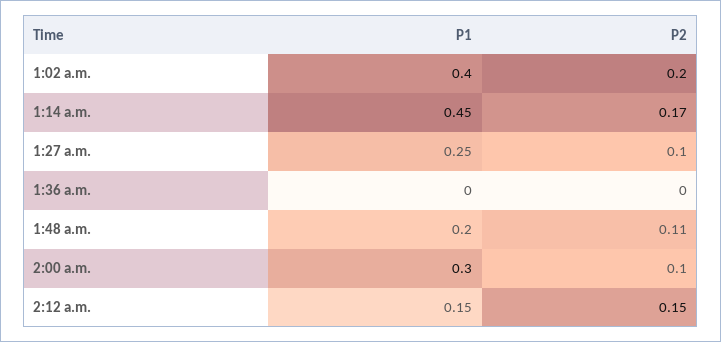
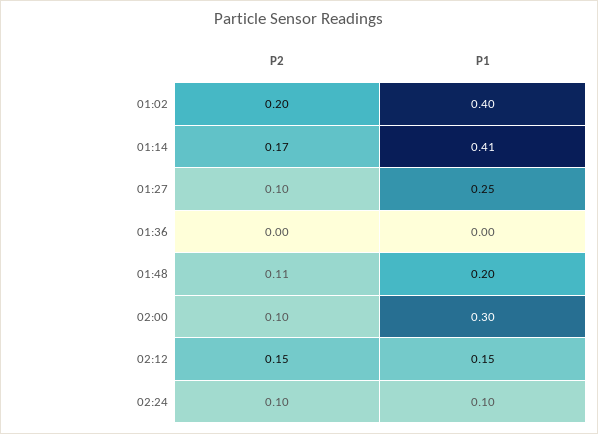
P1, 1:14 a.m.: 0.45 -> 0.41
P2, 02:24: none -> 0.1
P1, 02:24: none -> 0.1

